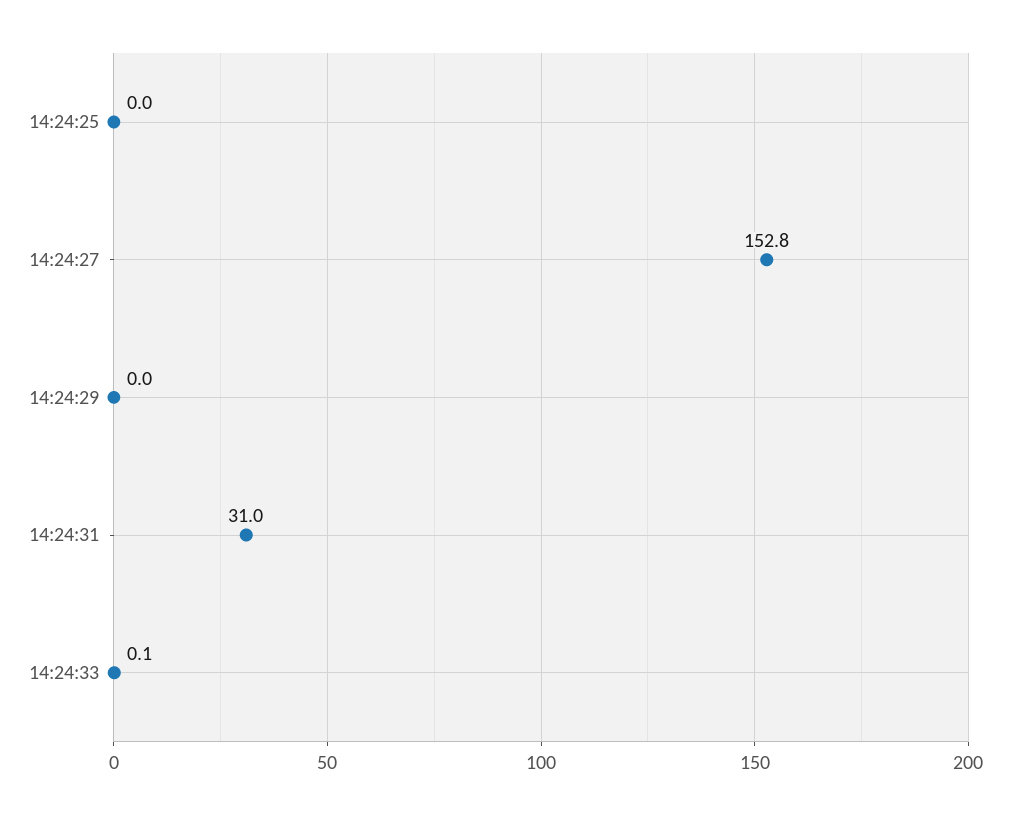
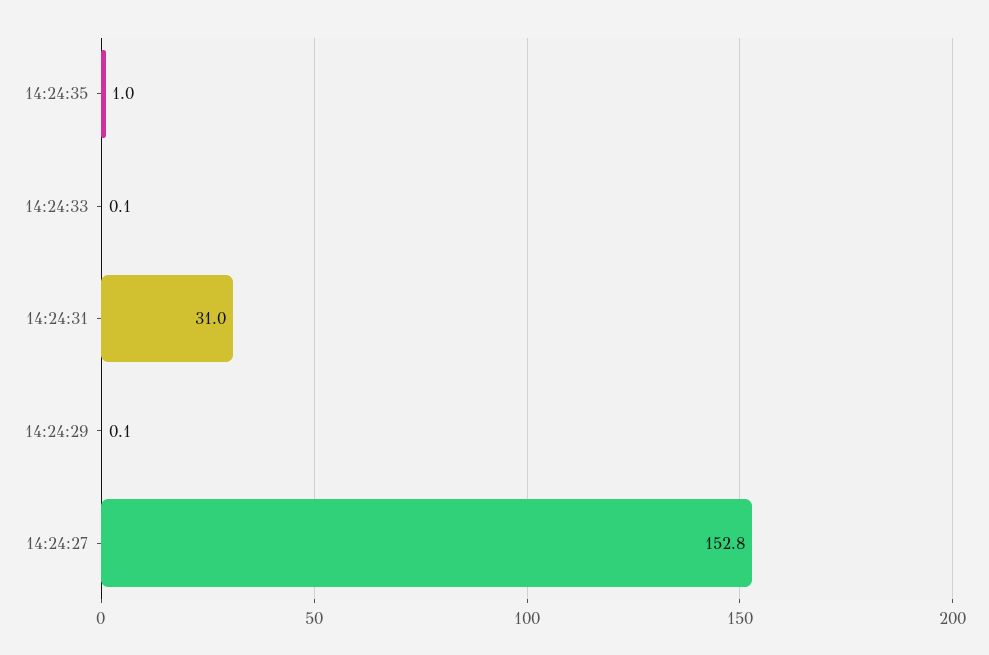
14:24:25: 0 -> none
14:24:29: 0 -> 0.1
14:24:35: none -> 1

